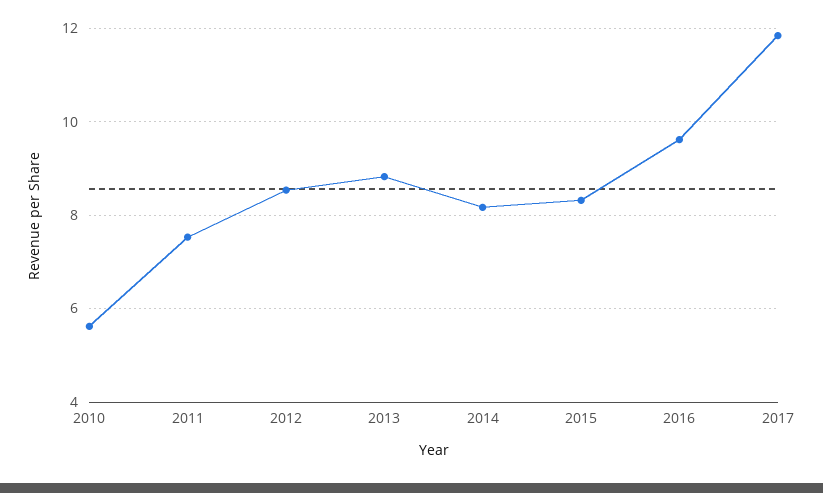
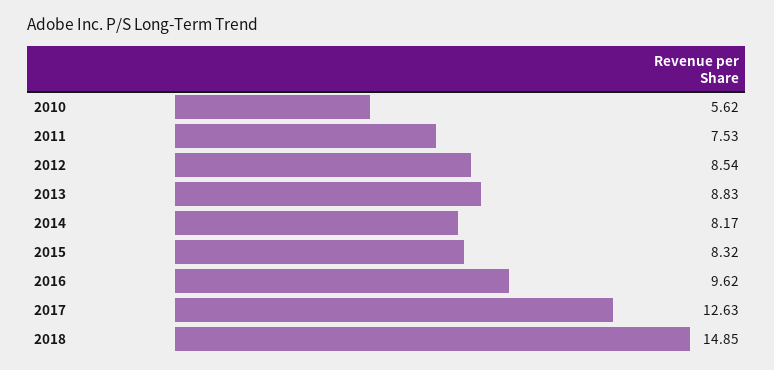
2017: 11.8 -> 12.63
2018: none -> 14.85

